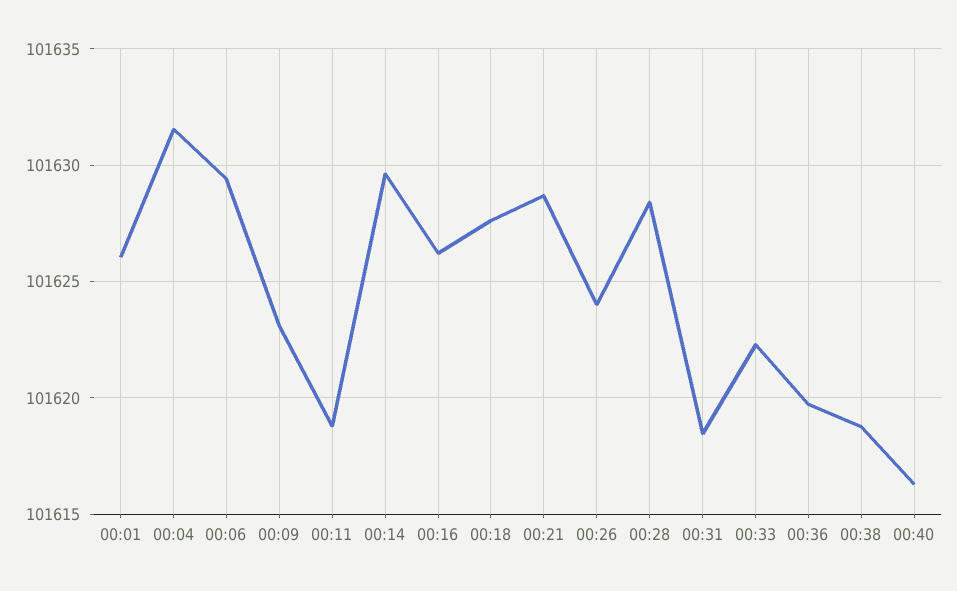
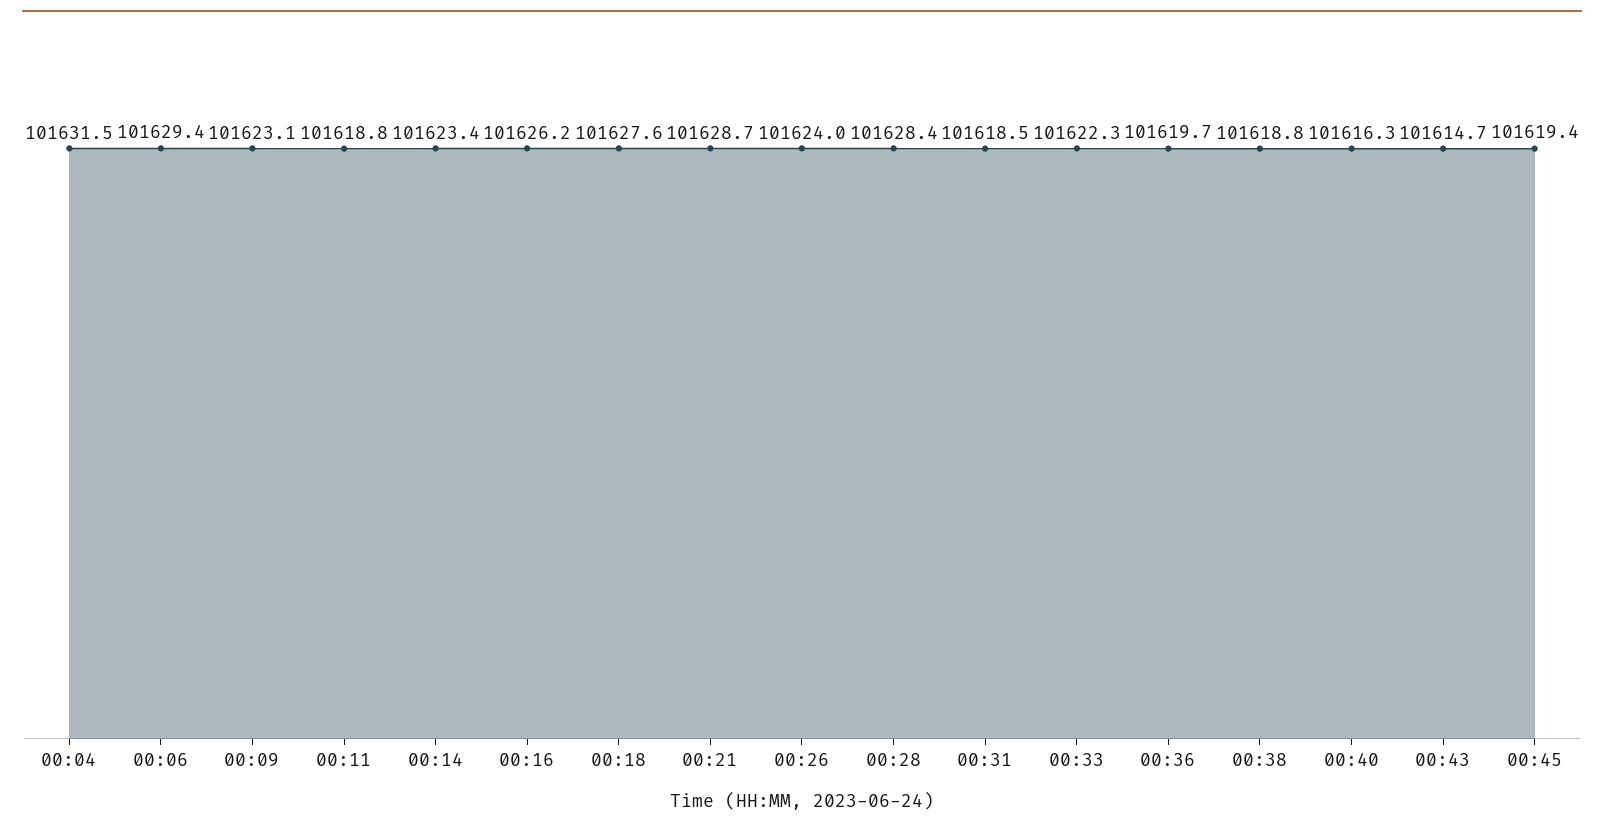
00:01: 101626 -> none
00:14: 101629.5 -> 101623.4
00:43: none -> 101614.7
00:45: none -> 101619.4

